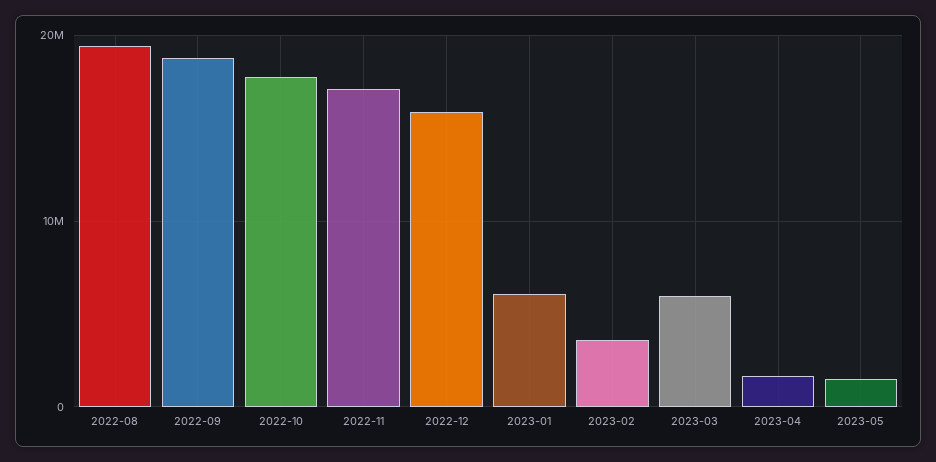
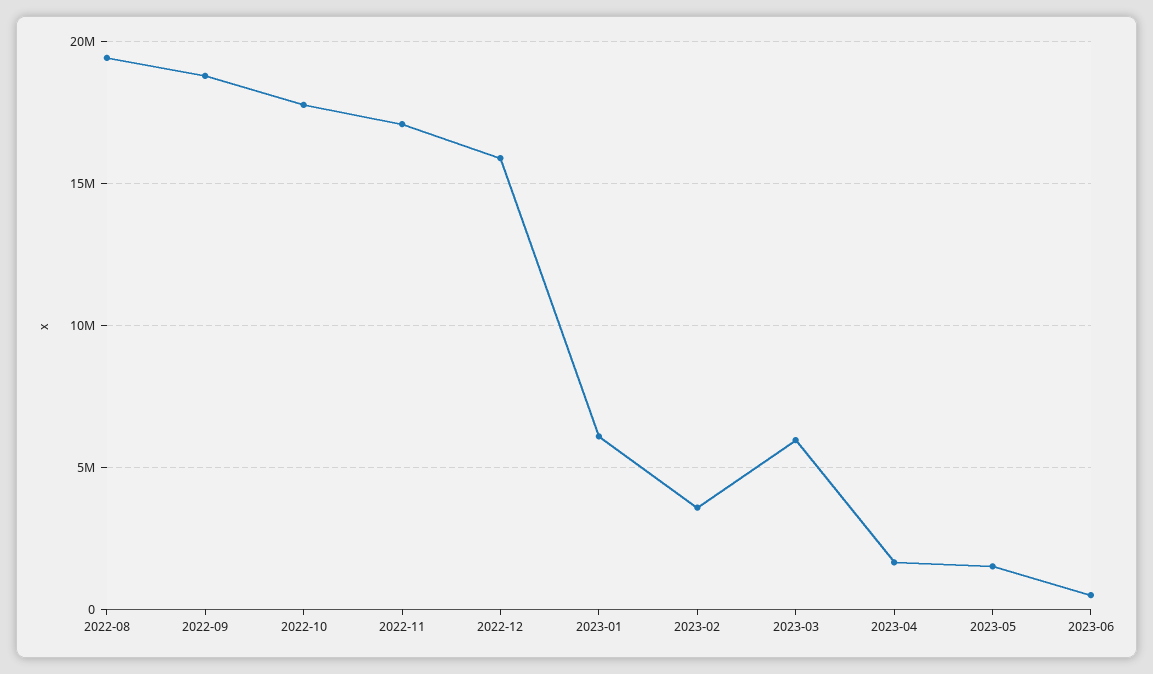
2023-06: none -> 500000

